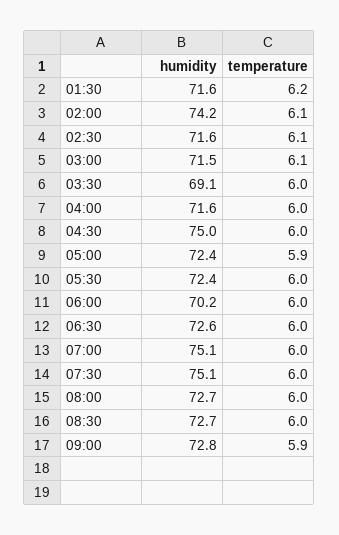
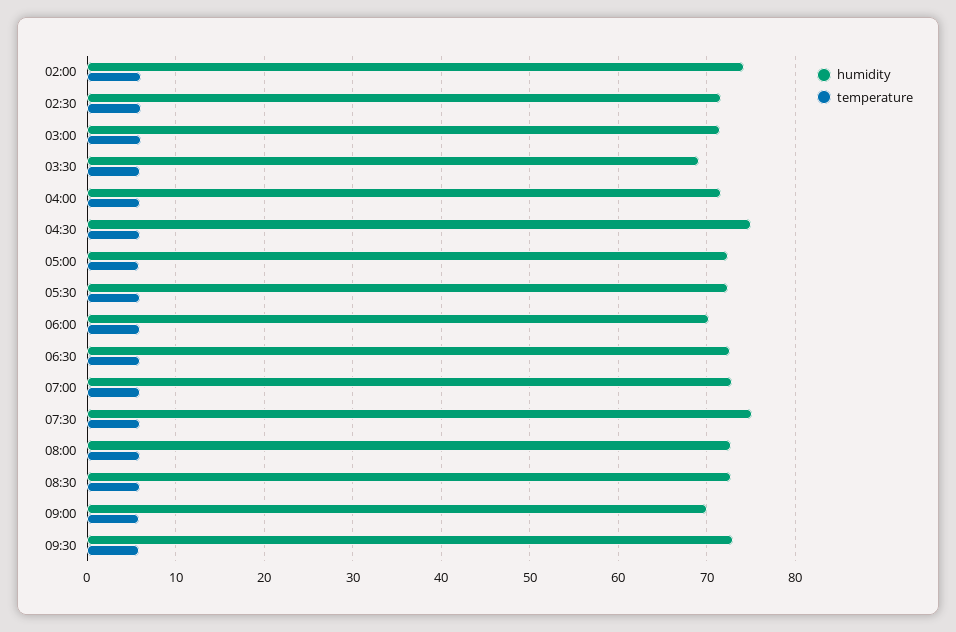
humidity, 01:30: 71.6 -> none
temperature, 01:30: 6.2 -> none
humidity, 07:00: 75.1 -> 73
humidity, 09:00: 72.8 -> 70
humidity, 09:30: none -> 73
temperature, 09:30: none -> 6

